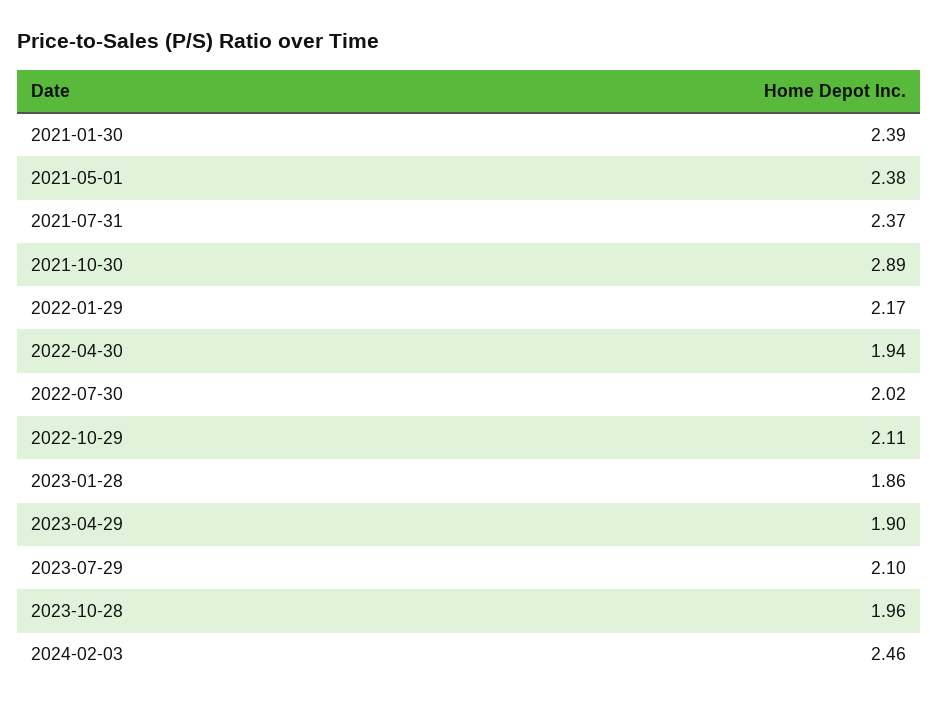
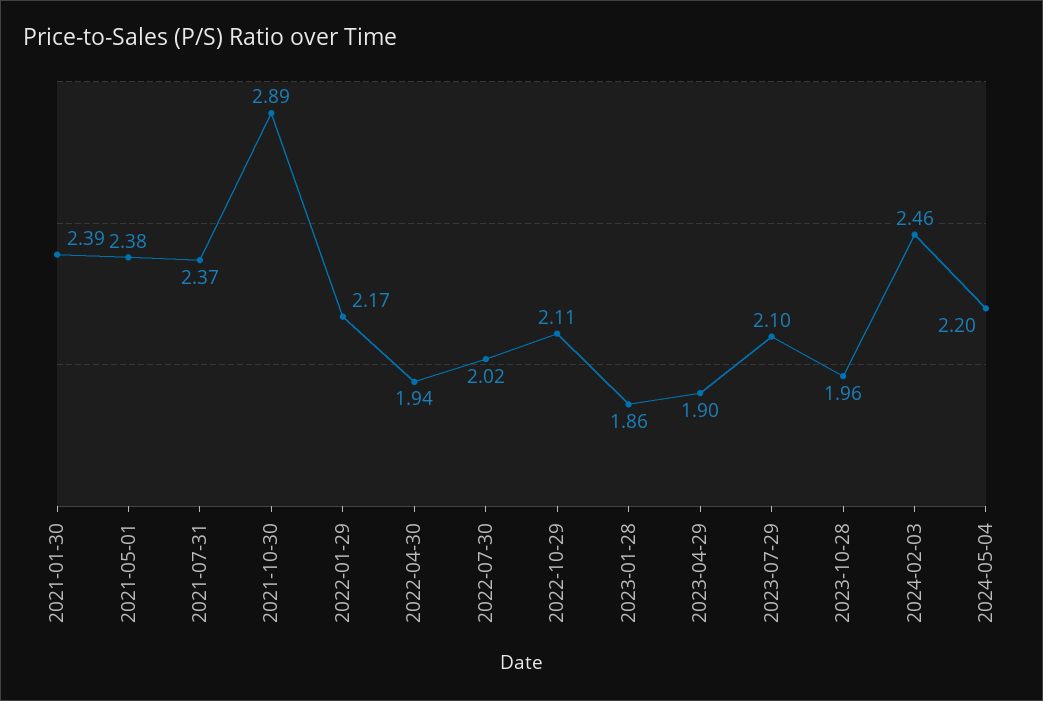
2024-05-04: none -> 2.2

